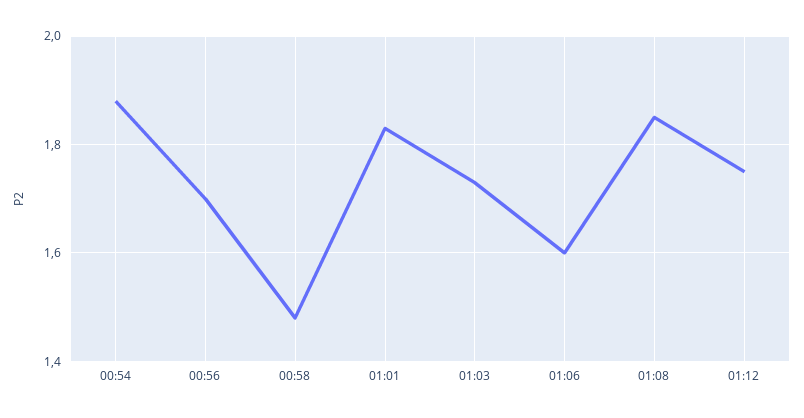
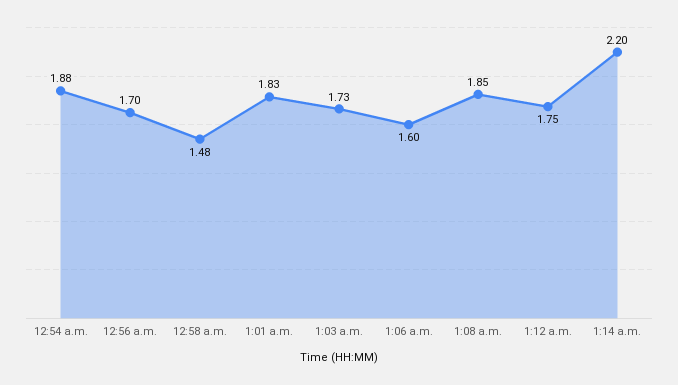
1:14 a.m.: none -> 2.2

